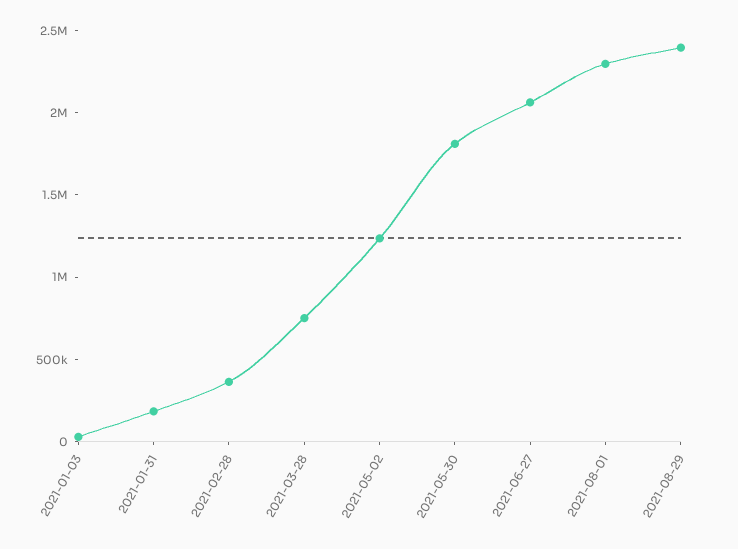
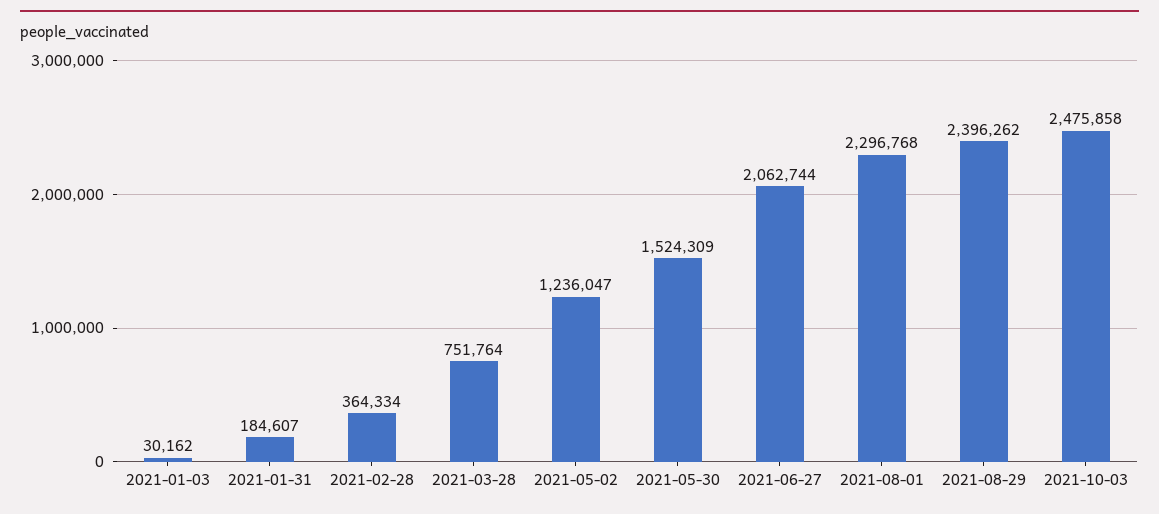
2021-05-30: 1800000 -> 1524309
2021-10-03: none -> 2475858

